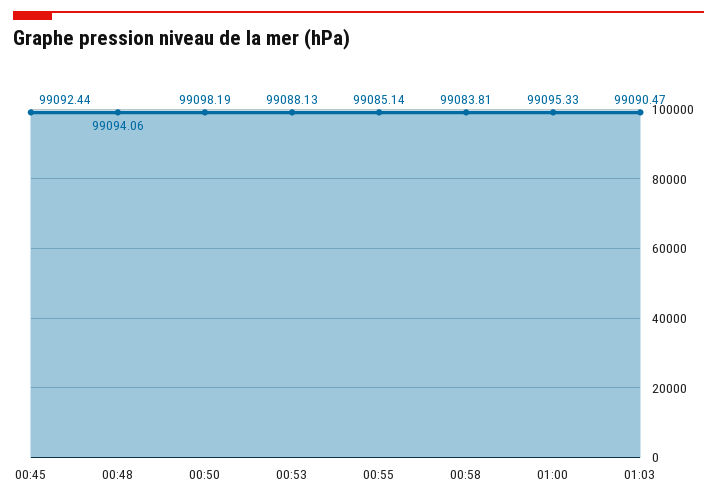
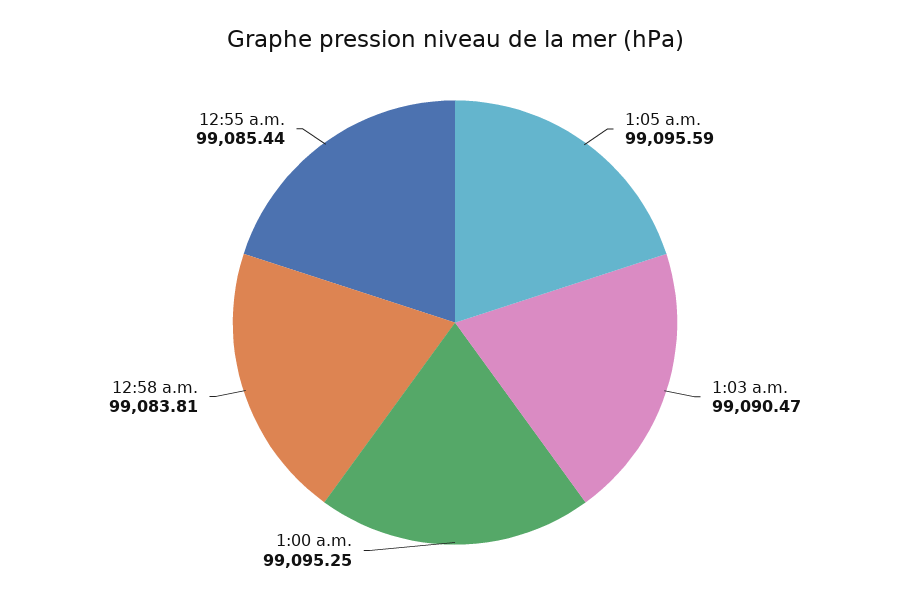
00:45: 99092.44 -> none
00:48: 99094.06 -> none
00:50: 99098.19 -> none
00:53: 99088.13 -> none
00:55: 99085.14 -> 99085.44
01:00: 99095.33 -> 99095.25
1:05 a.m.: none -> 99095.59

